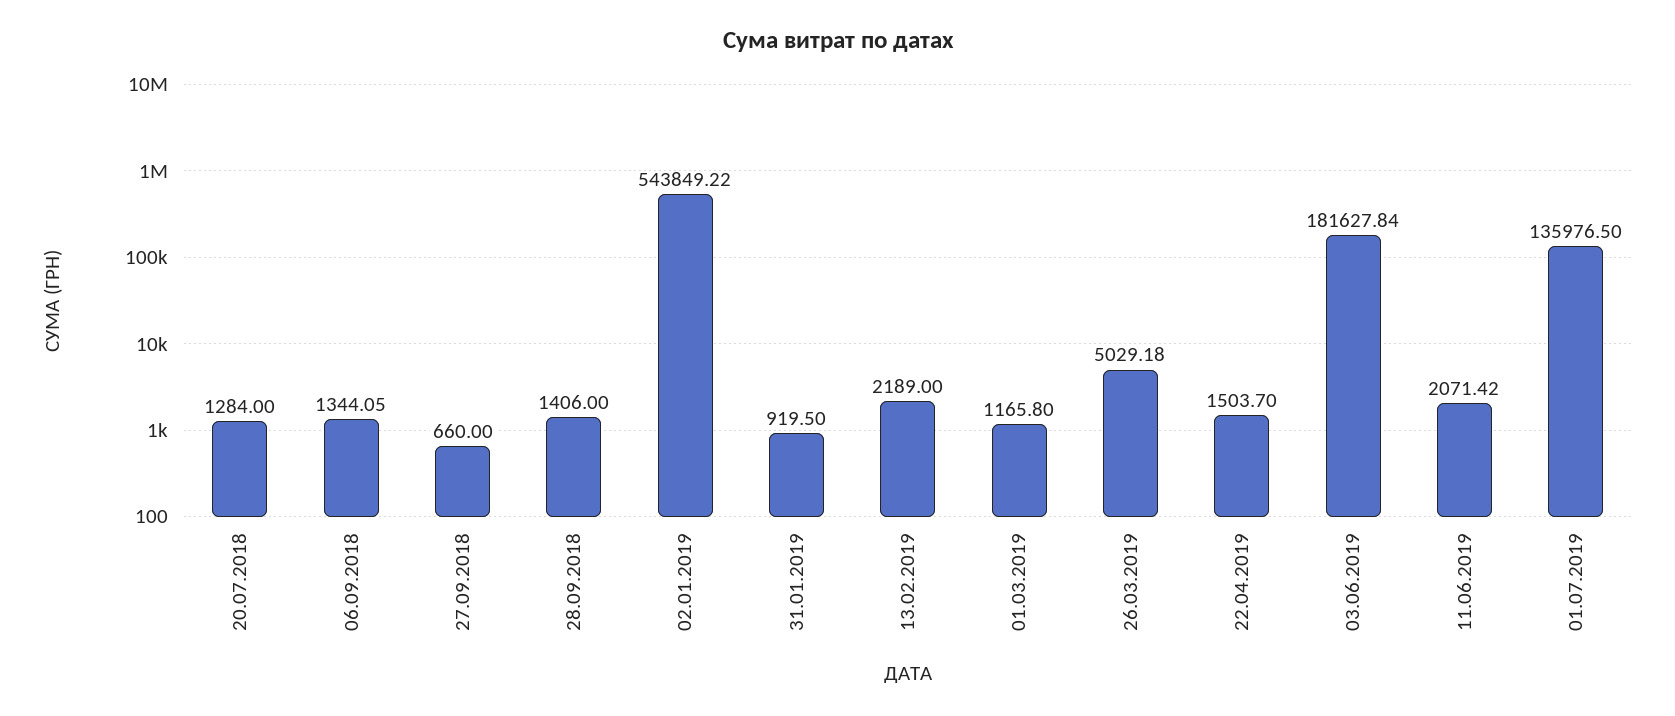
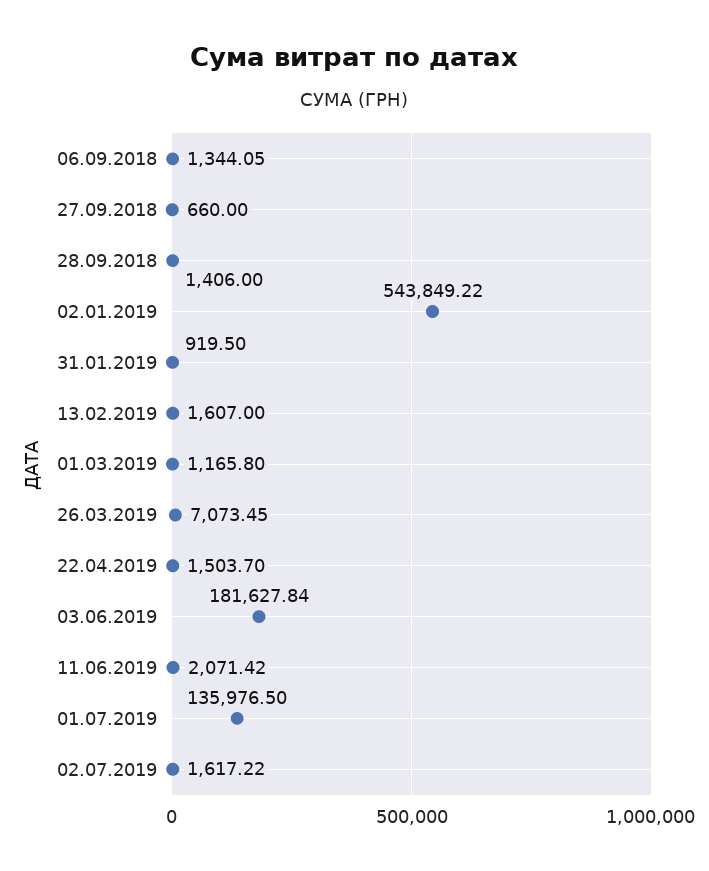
20.07.2018: 1284 -> none
13.02.2019: 2189 -> 1607
26.03.2019: 5029.18 -> 7073.45
02.07.2019: none -> 1617.22

